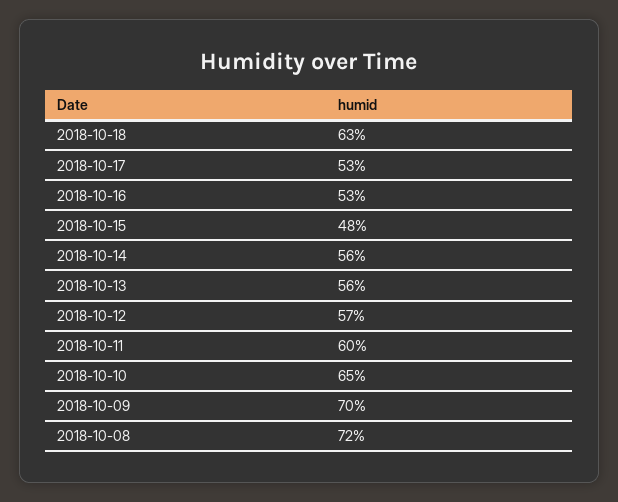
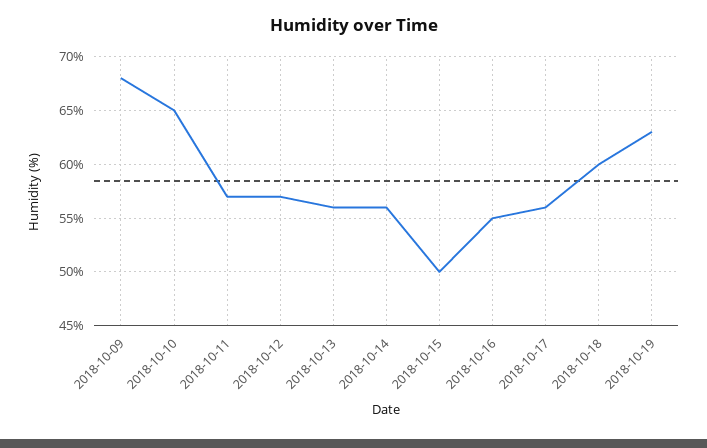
2018-10-18: 63 -> 60
2018-10-17: 53 -> 56
2018-10-16: 53 -> 55
2018-10-15: 48 -> 50
2018-10-11: 60 -> 57
2018-10-09: 70 -> 68
2018-10-08: 72 -> none
2018-10-19: none -> 63

